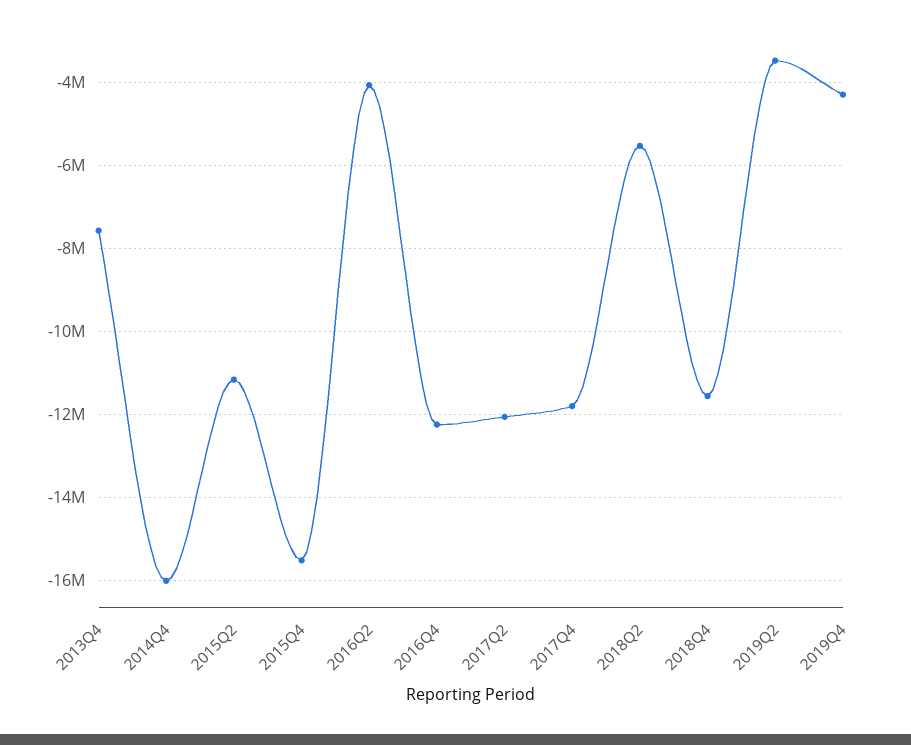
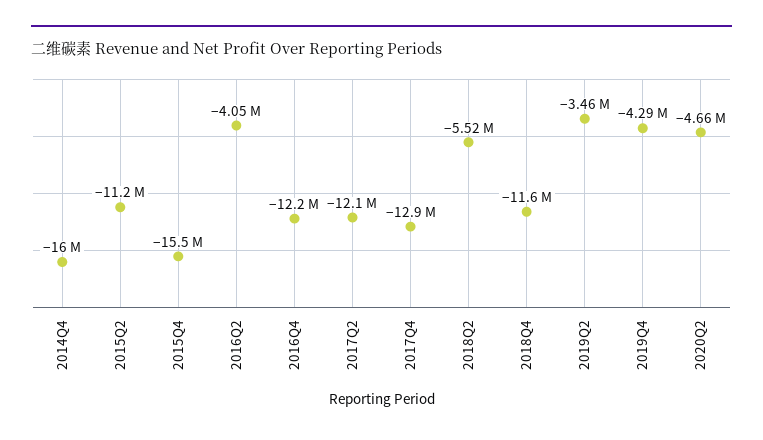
2013Q4: -7600000 -> none
2017Q4: -11800000 -> -12900000
2020Q2: none -> -4660000

